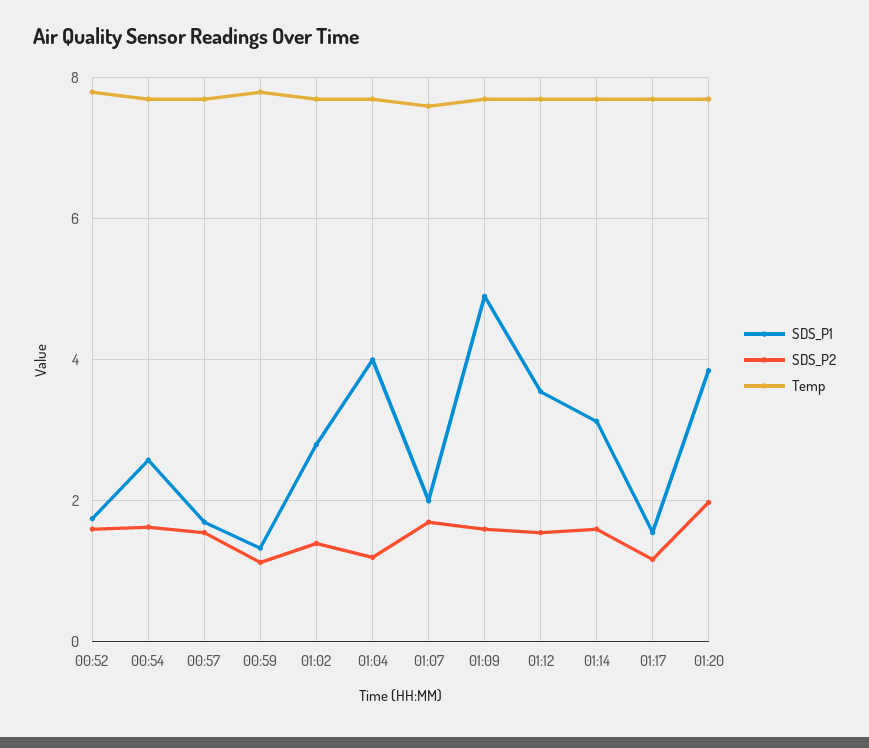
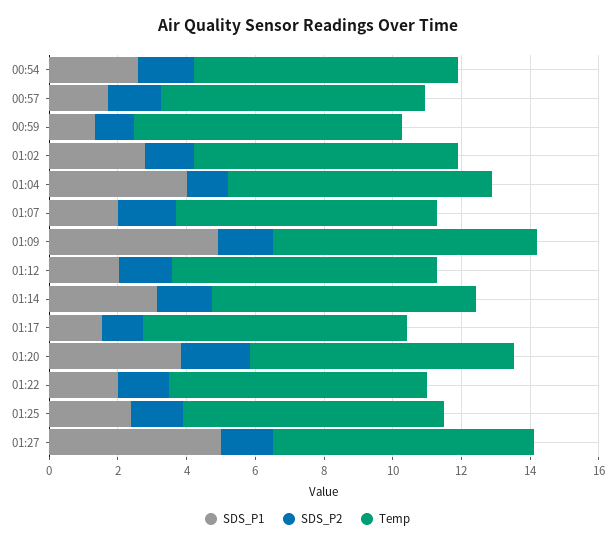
SDS_P1, 00:52: 1.8 -> none
SDS_P2, 00:52: 1.6 -> none
Temp, 00:52: 7.8 -> none
SDS_P1, 01:12: 3.6 -> 2
SDS_P1, 01:22: none -> 2
SDS_P2, 01:22: none -> 1.5
Temp, 01:22: none -> 7.5
SDS_P1, 01:25: none -> 2.5
SDS_P2, 01:25: none -> 1.5
Temp, 01:25: none -> 7.5
SDS_P1, 01:27: none -> 5
SDS_P2, 01:27: none -> 1.5
Temp, 01:27: none -> 7.5

